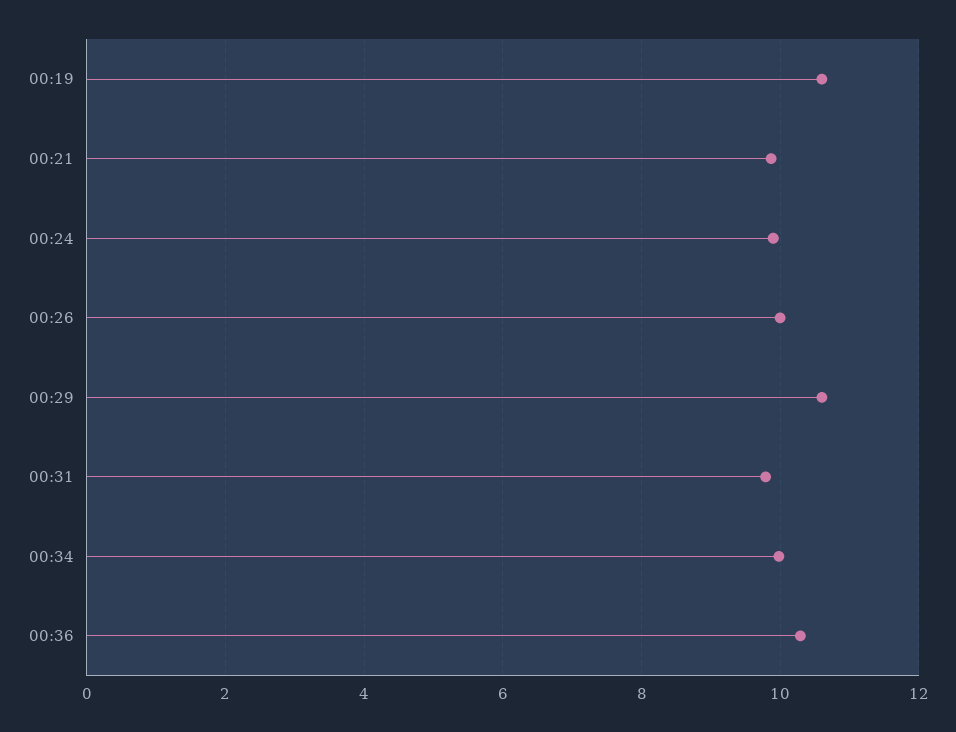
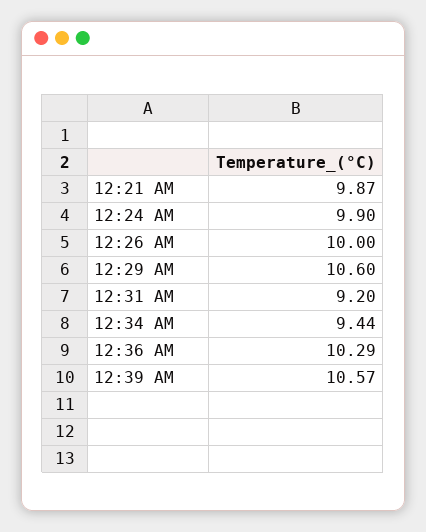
00:19: 10.6 -> none
00:31: 9.8 -> 9.2
00:34: 10 -> 9.44
12:39 AM: none -> 10.57

